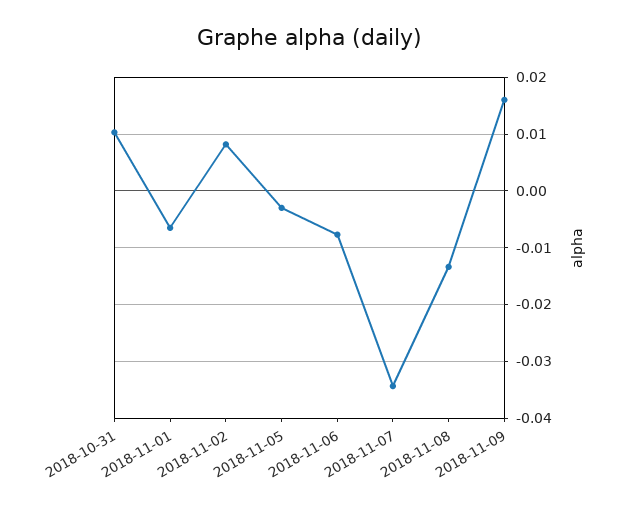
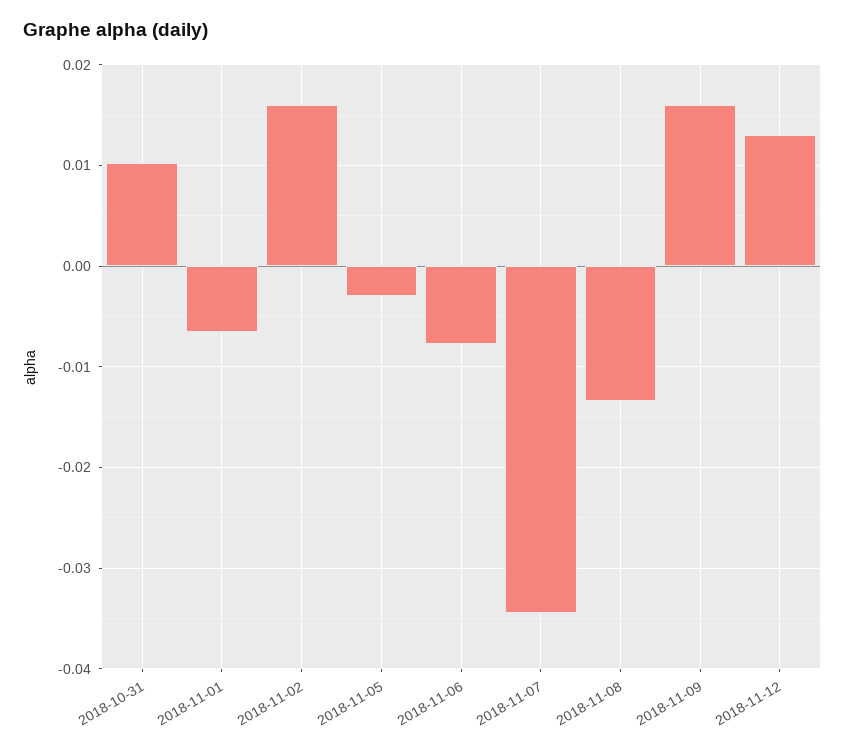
2018-11-02: 0.008 -> 0.016
2018-11-12: none -> 0.013

